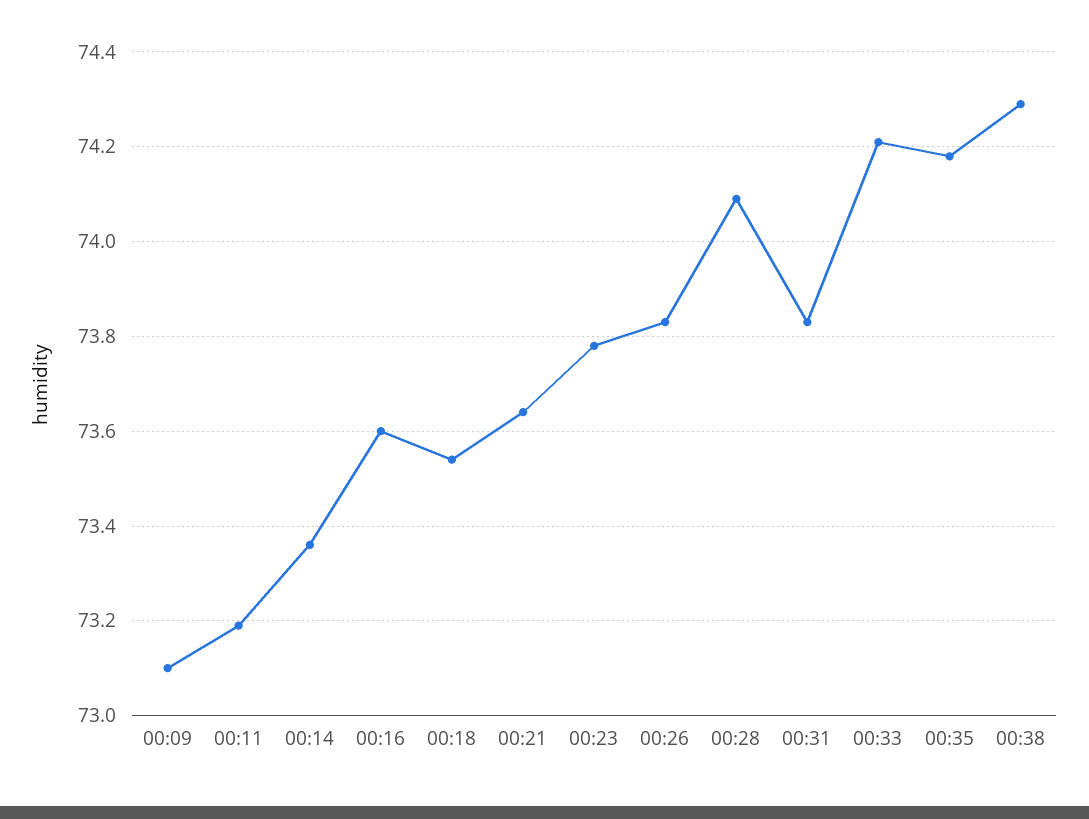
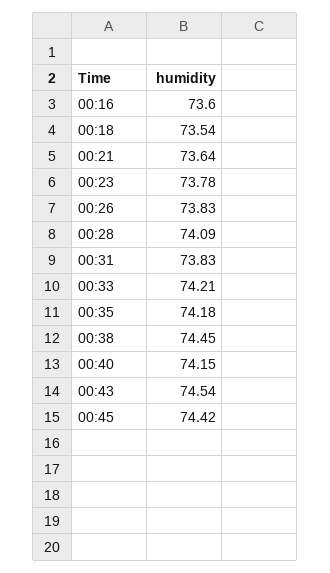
00:09: 73.1 -> none
00:11: 73.2 -> none
00:14: 73.35 -> none
00:38: 74.3 -> 74.45
00:40: none -> 74.15
00:43: none -> 74.54
00:45: none -> 74.42

